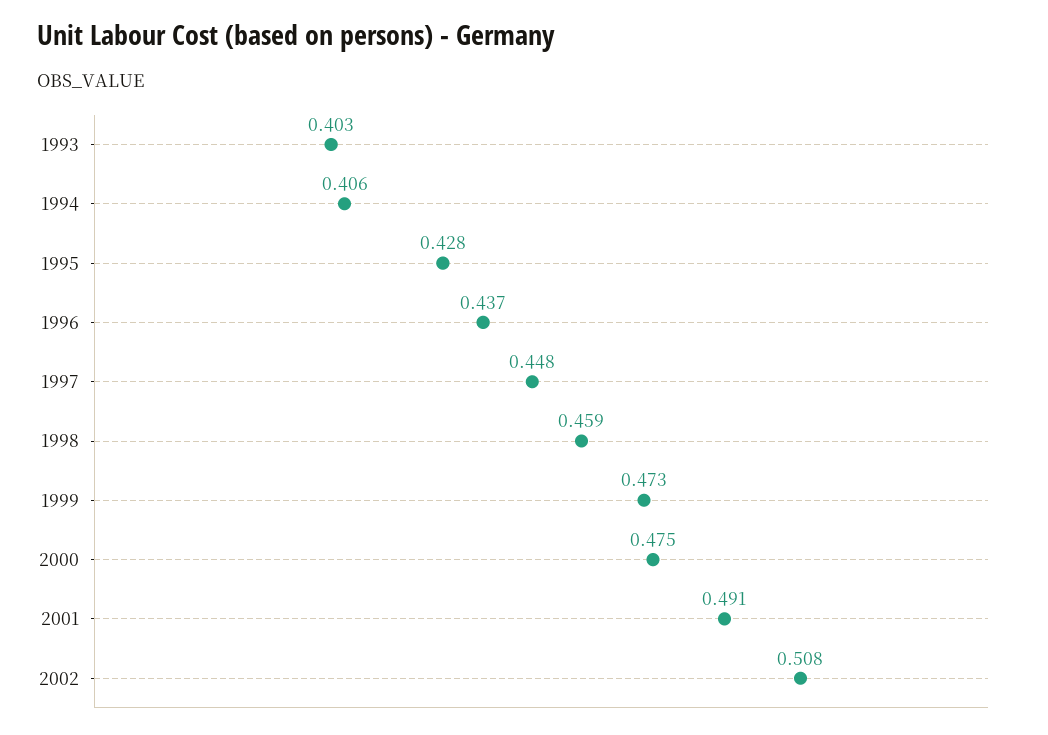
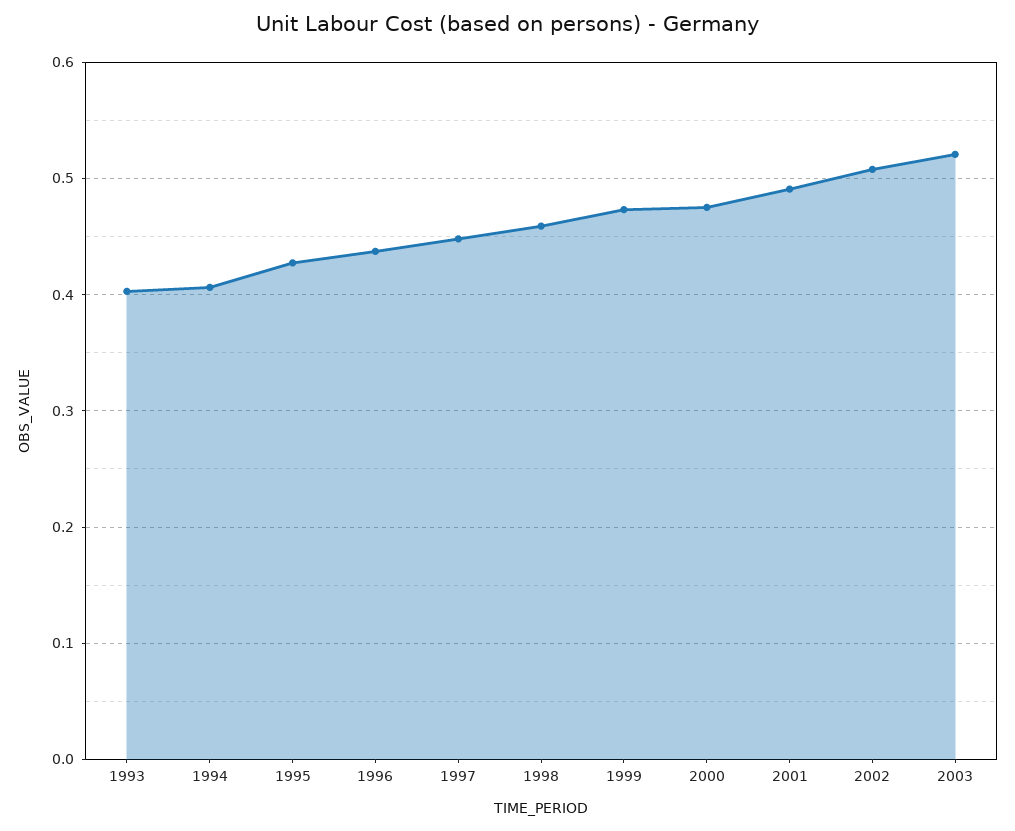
2003: none -> 0.52

